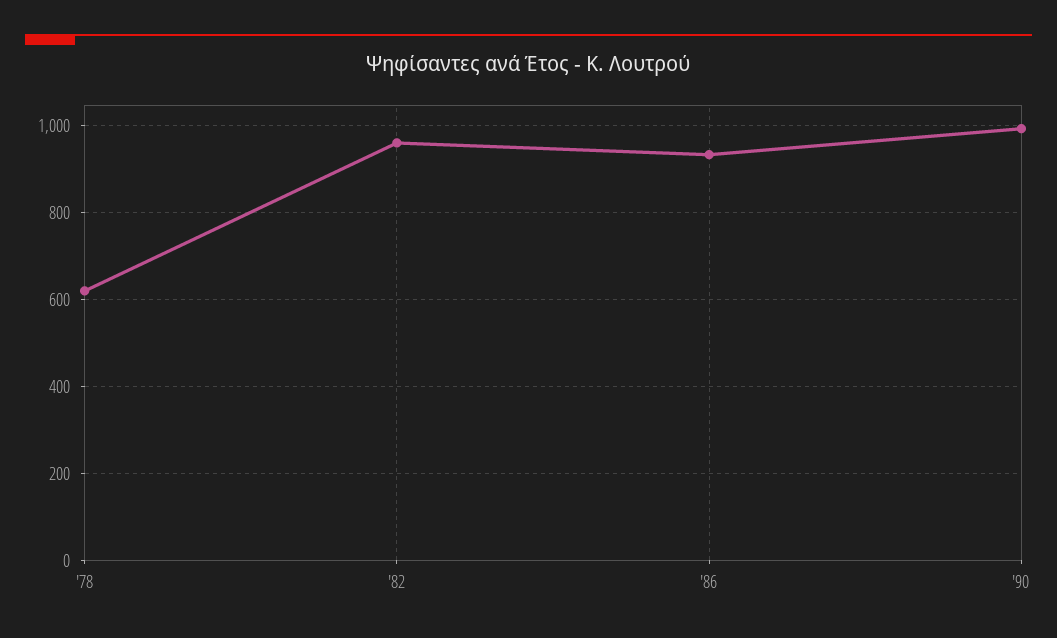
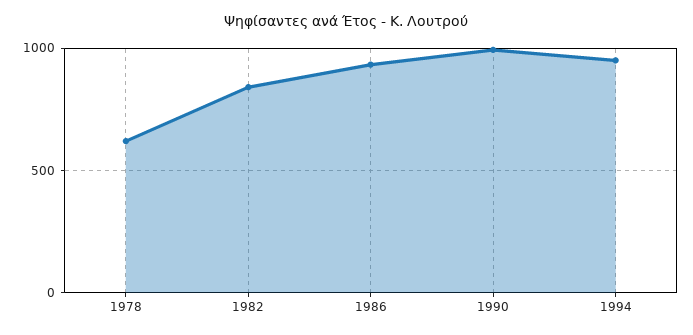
'82: 960 -> 850
1994: none -> 950

